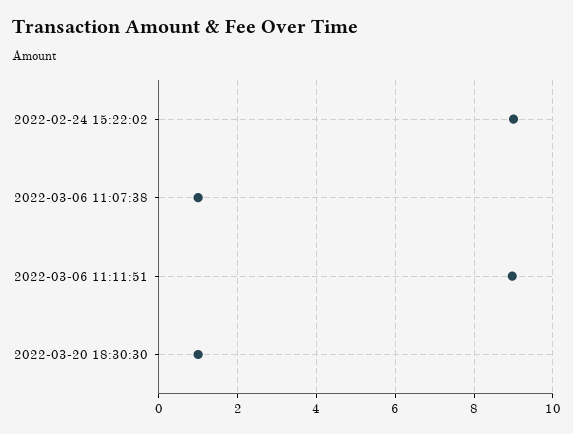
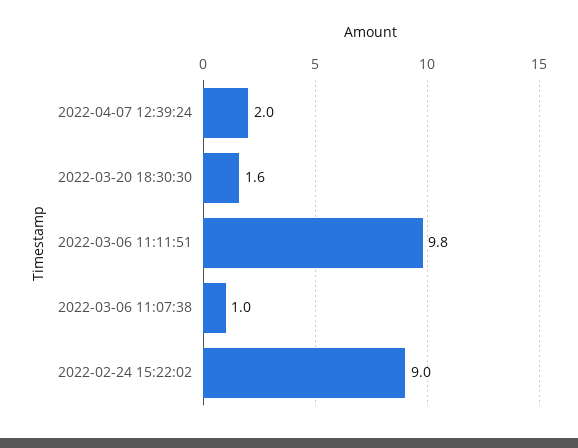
2022-03-06 11:11:51: 9 -> 9.8
2022-03-20 18:30:30: 1 -> 1.6
2022-04-07 12:39:24: none -> 2

